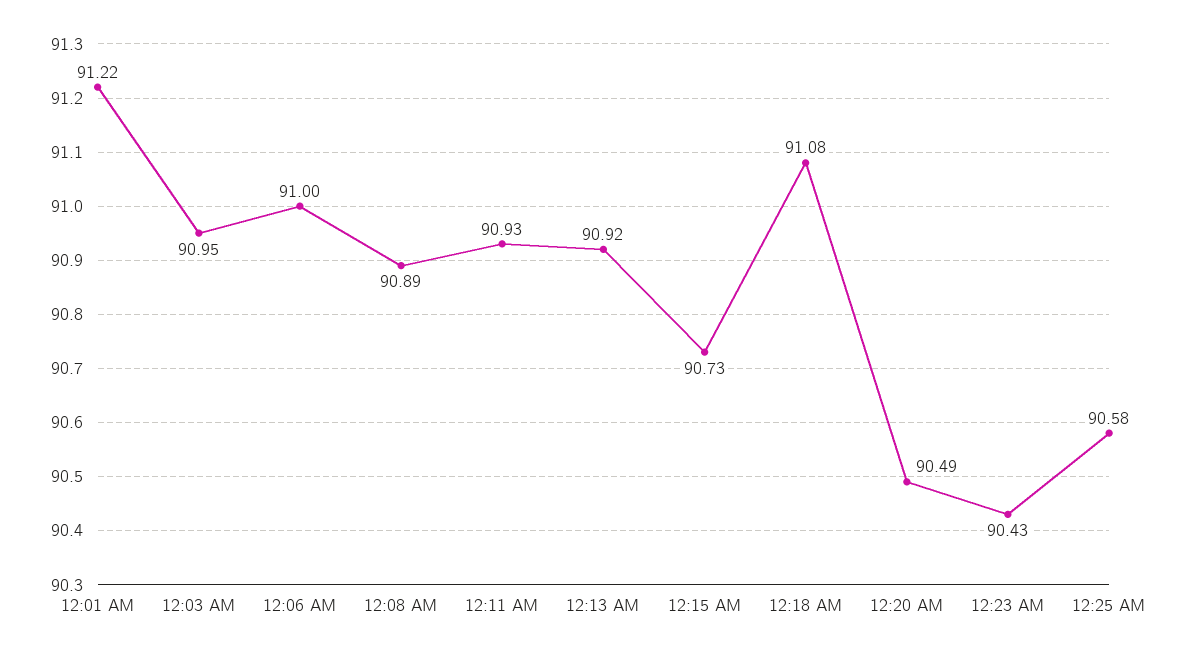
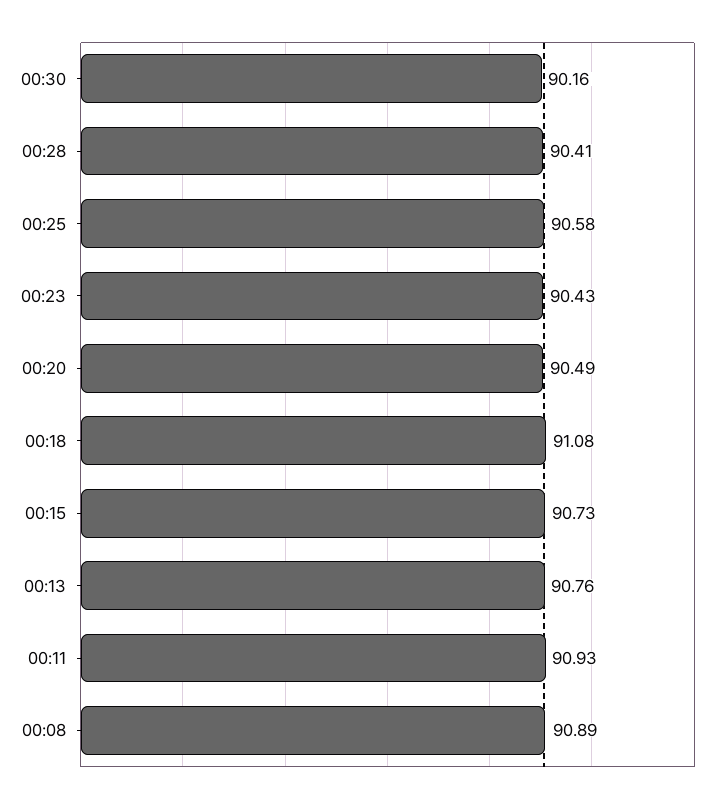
12:01 AM: 91.22 -> none
12:03 AM: 90.95 -> none
12:06 AM: 91 -> none
12:13 AM: 90.92 -> 90.76
00:30: none -> 90.16
00:28: none -> 90.41

